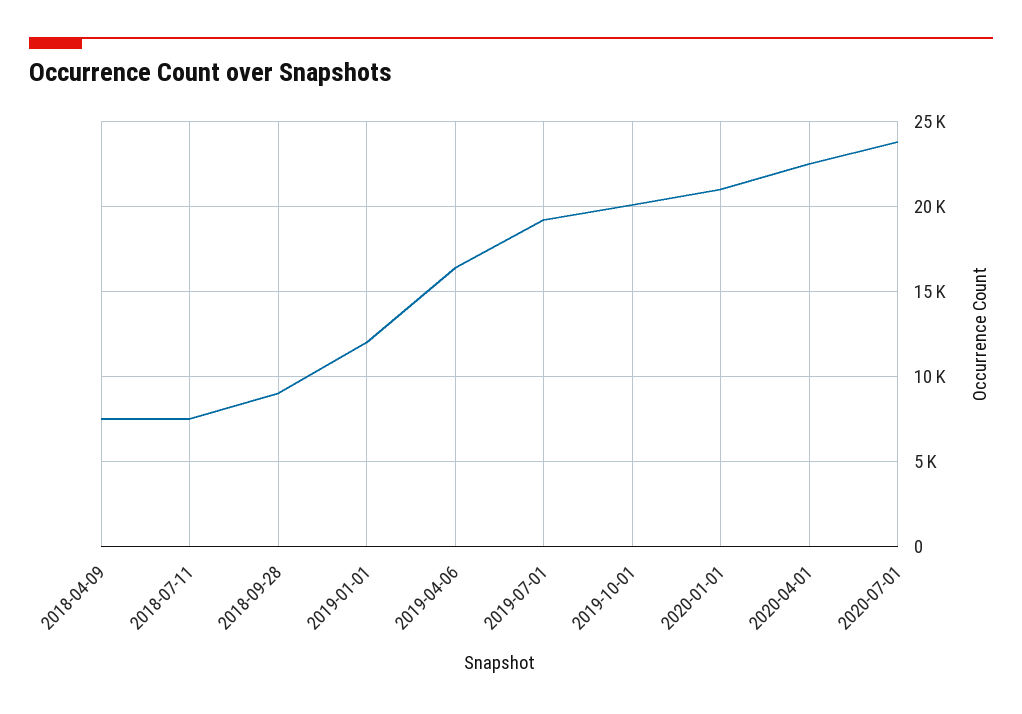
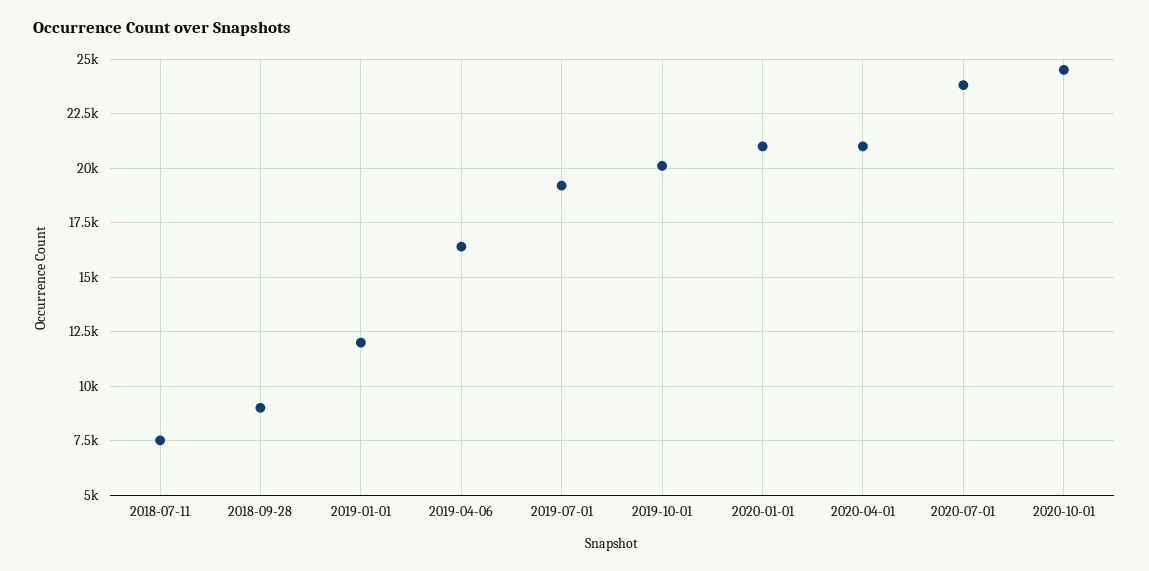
2018-04-09: 7500 -> none
2020-04-01: 22500 -> 21000
2020-10-01: none -> 24500

